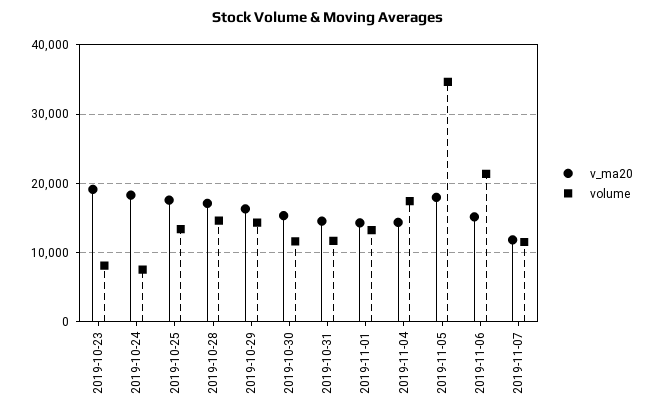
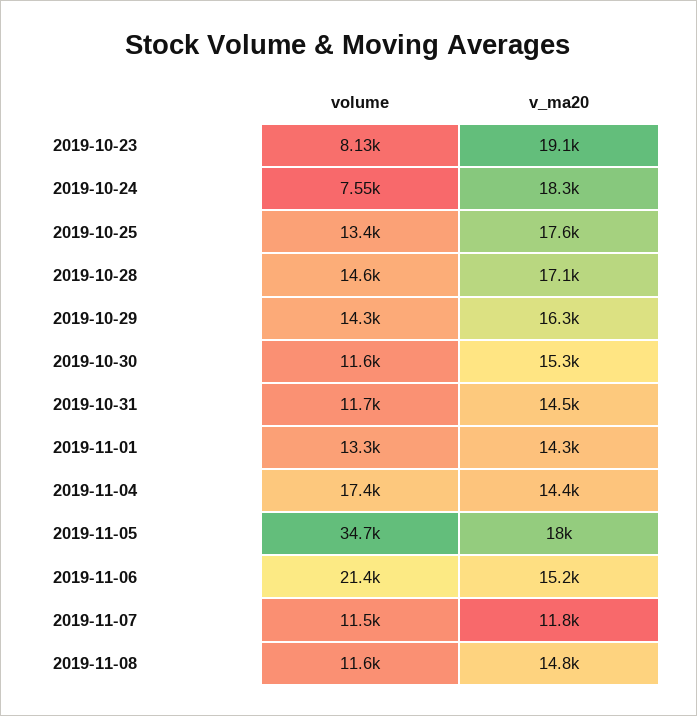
volume, 2019-11-08: none -> 11600
v_ma20, 2019-11-08: none -> 14800

